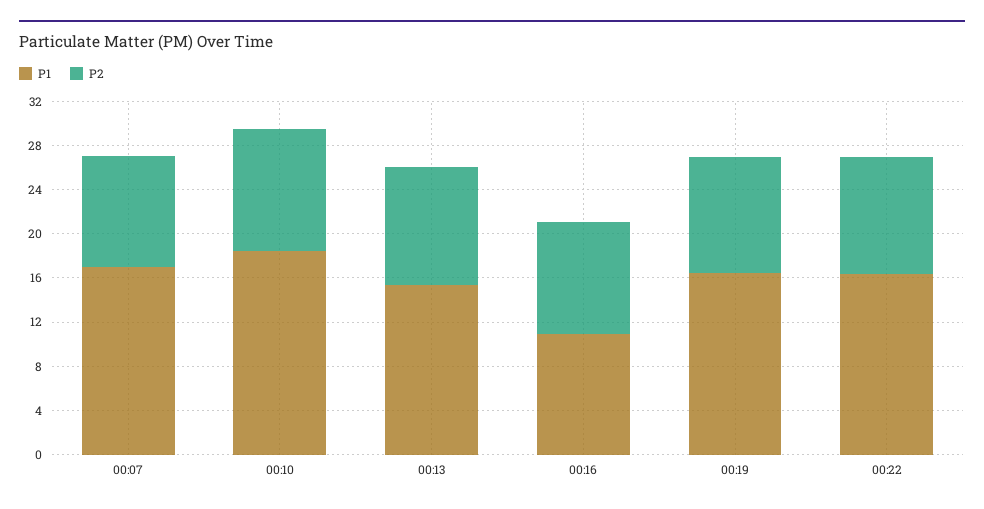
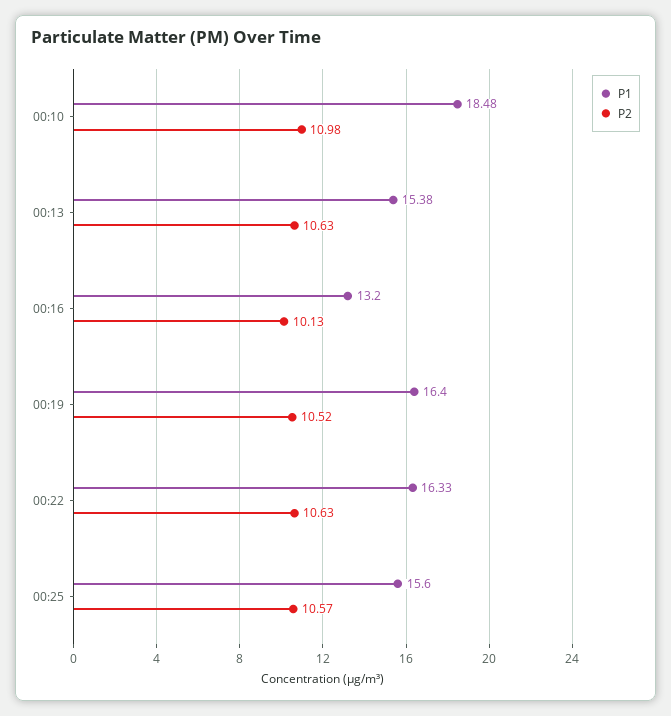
P1, 00:07: 17 -> none
P2, 00:07: 10 -> none
P1, 00:16: 11 -> 13.2
P1, 00:25: none -> 15.6
P2, 00:25: none -> 10.57

